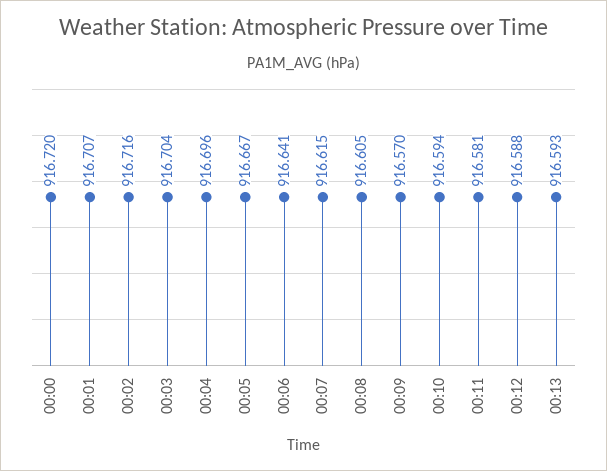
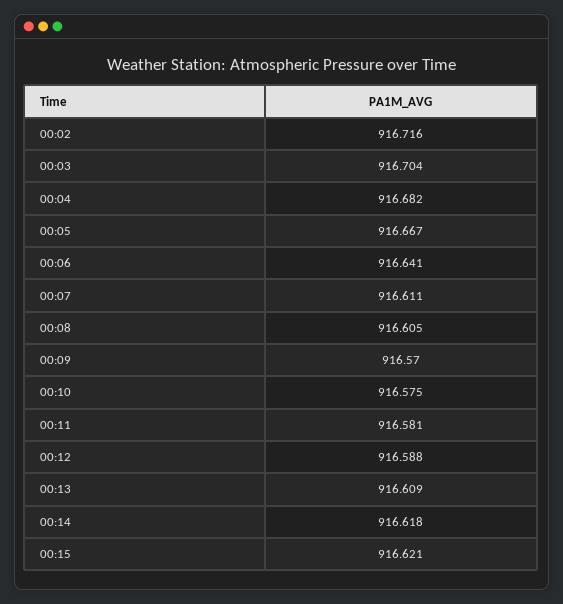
00:00: 916.72 -> none
00:01: 916.707 -> none
00:04: 916.696 -> 916.682
00:07: 916.615 -> 916.611
00:10: 916.594 -> 916.575
00:13: 916.593 -> 916.609
00:14: none -> 916.618
00:15: none -> 916.621

